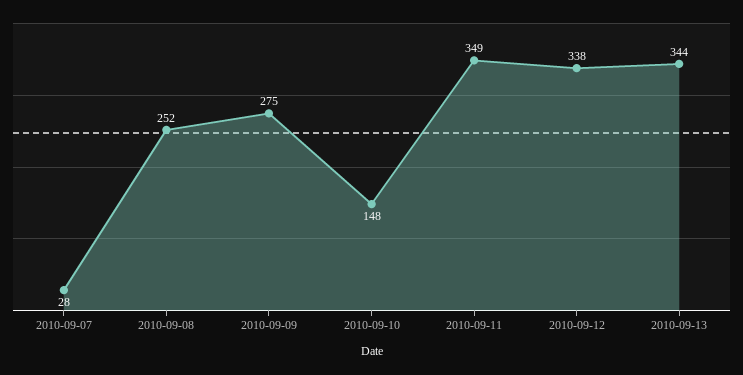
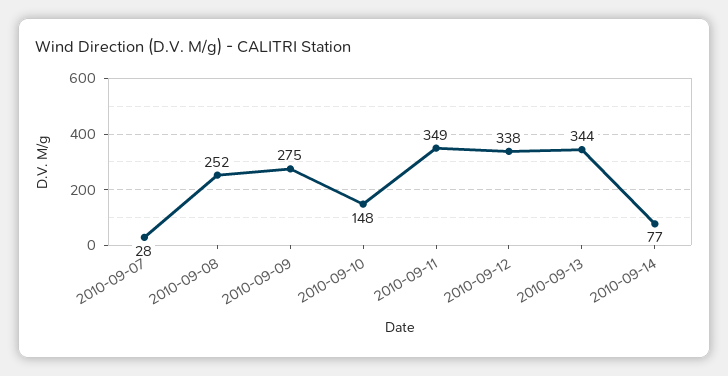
2010-09-14: none -> 77

